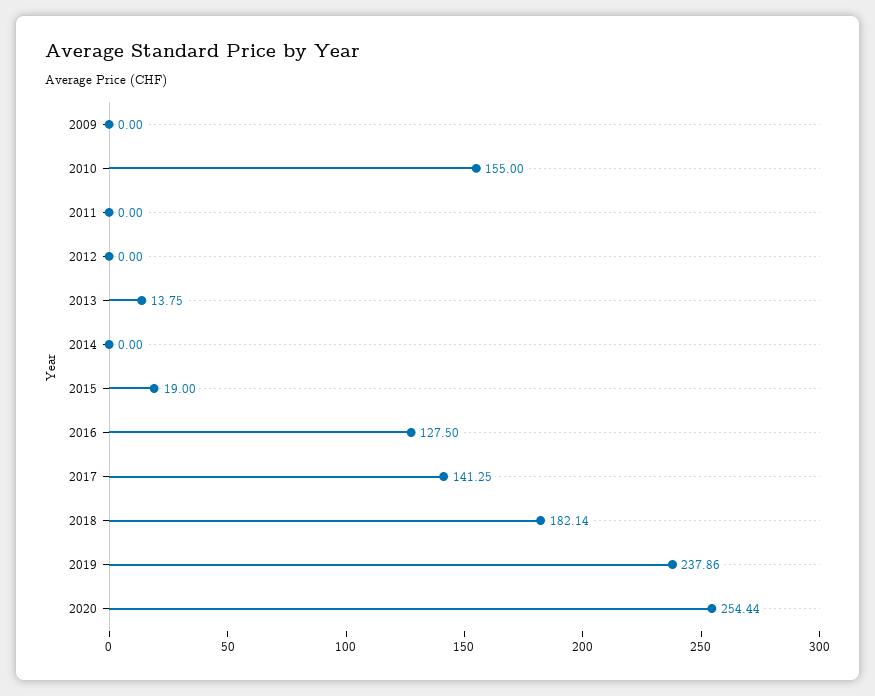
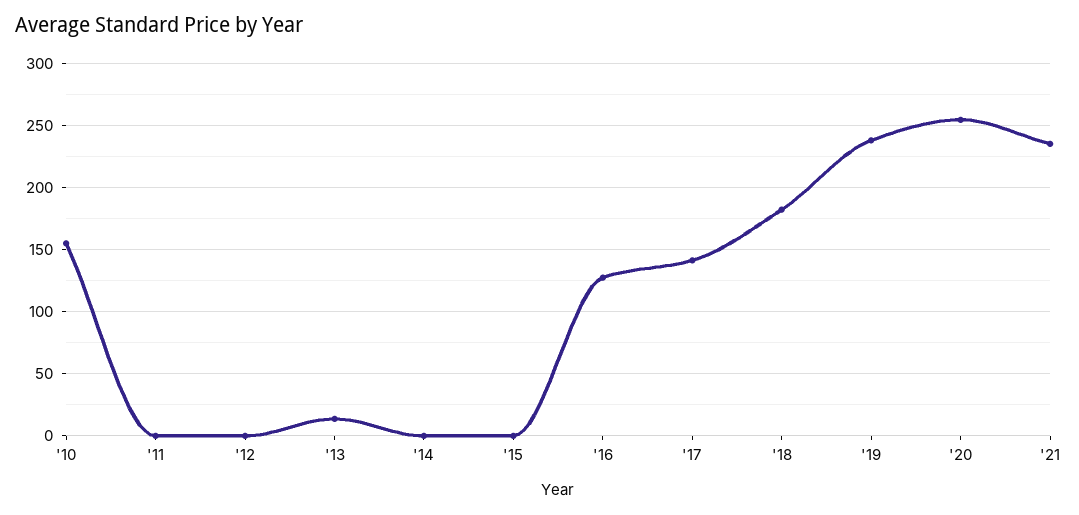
2009: 0 -> none
2015: 19 -> 0
'21: none -> 235

